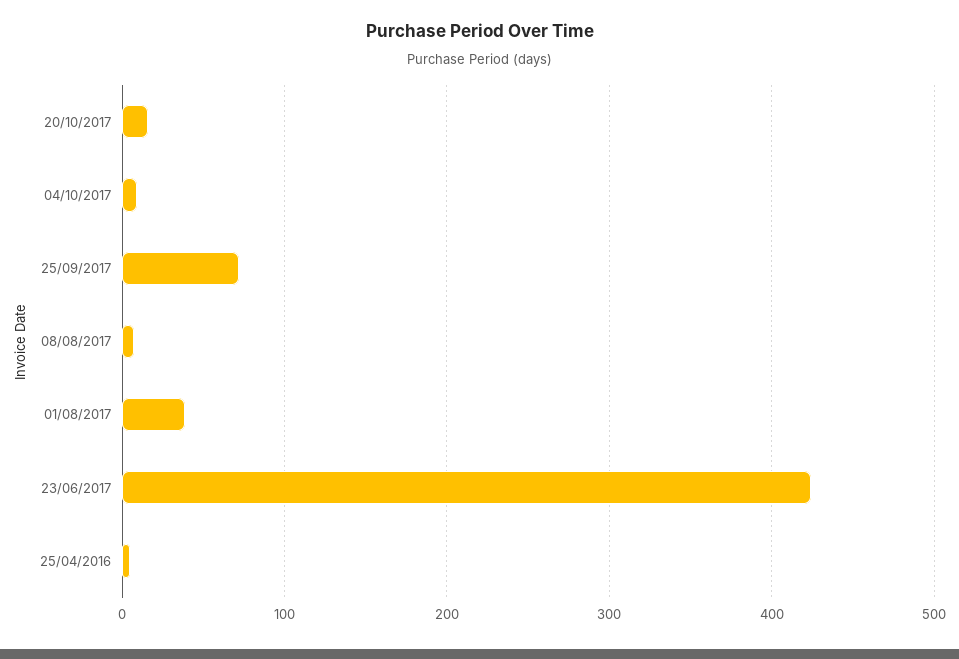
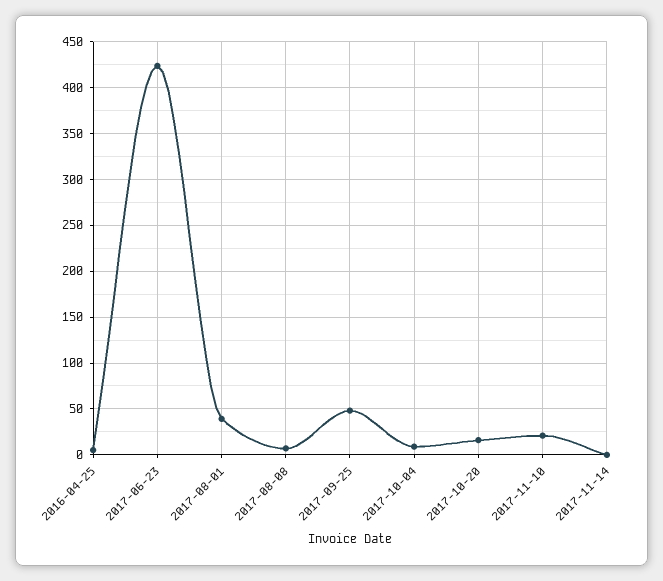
25/09/2017: 70 -> 50
2017-11-10: none -> 20
2017-11-14: none -> 0

